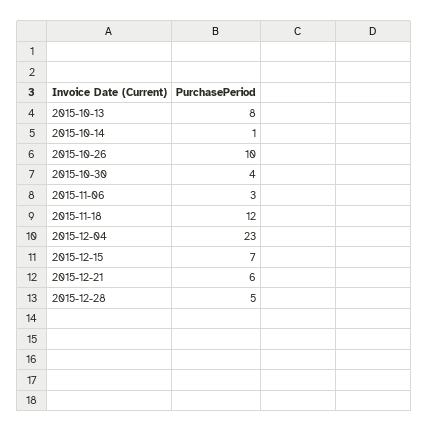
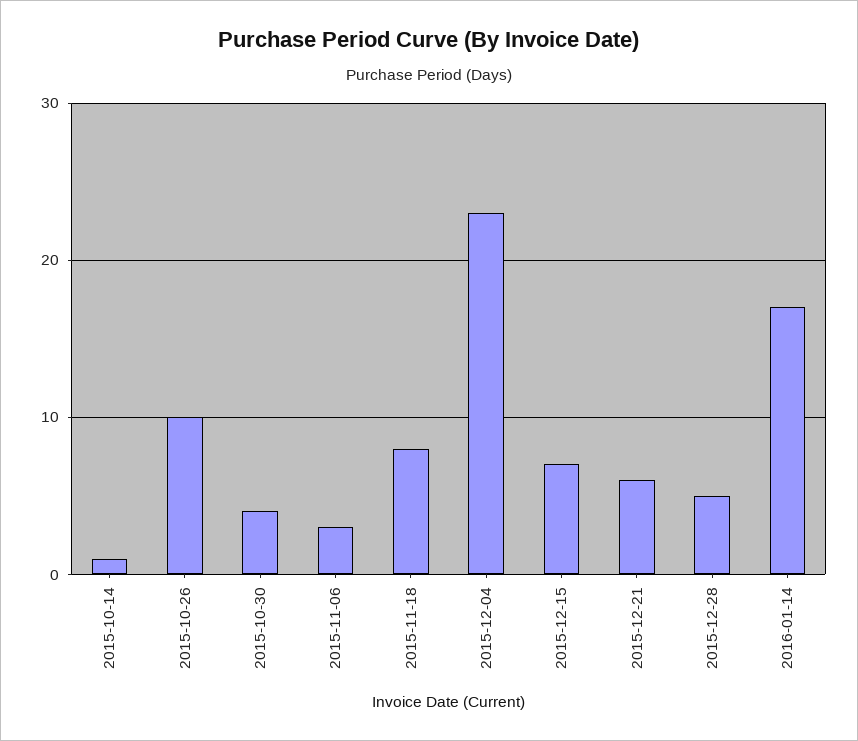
2015-10-13: 8 -> none
2015-11-18: 12 -> 8
2016-01-14: none -> 17

